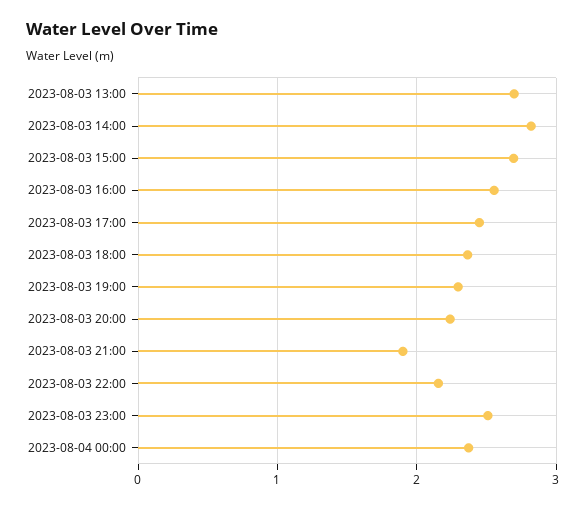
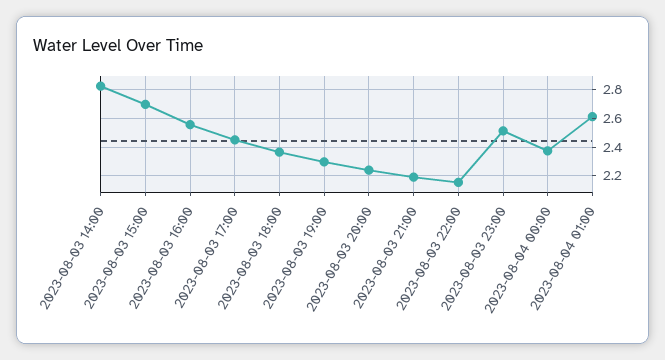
2023-08-03 13:00: 2.7 -> none
2023-08-03 21:00: 1.9 -> 2.2
2023-08-04 01:00: none -> 2.6

